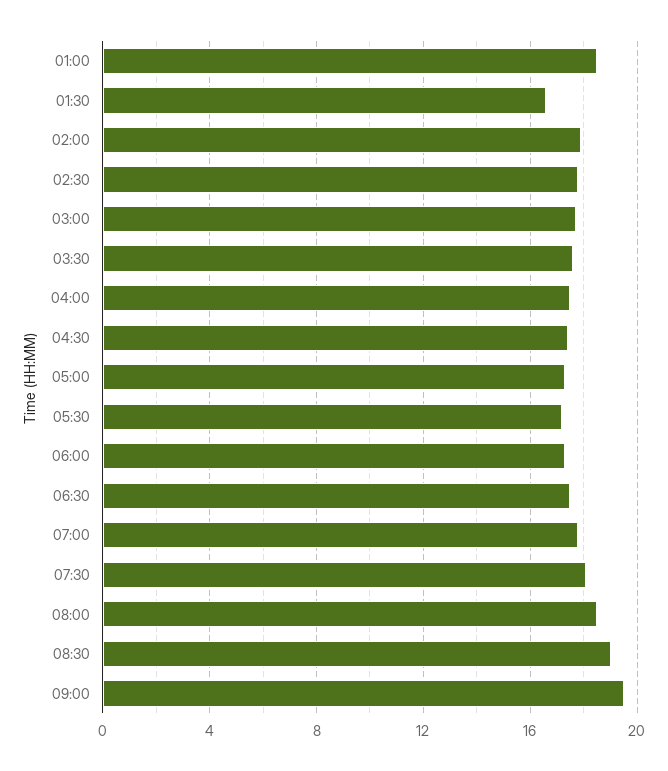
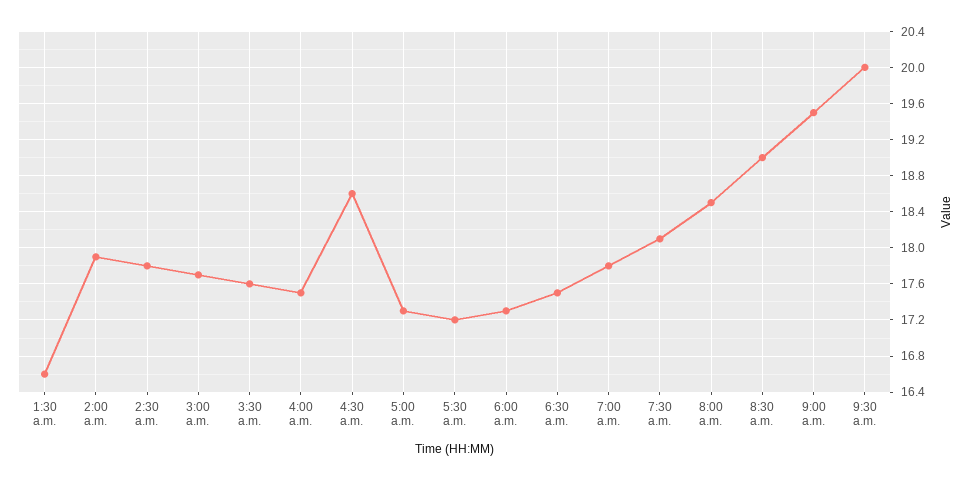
01:00: 18.5 -> none
04:30: 17.5 -> 18.6
9:30 a.m.: none -> 20

